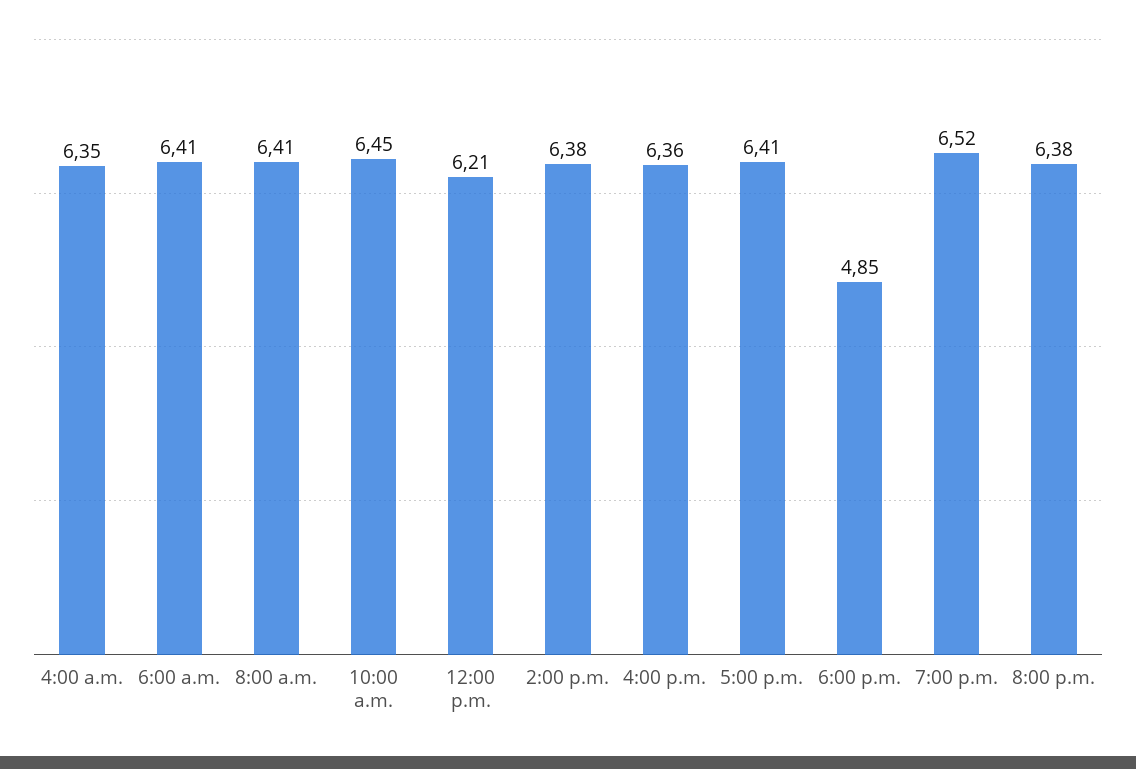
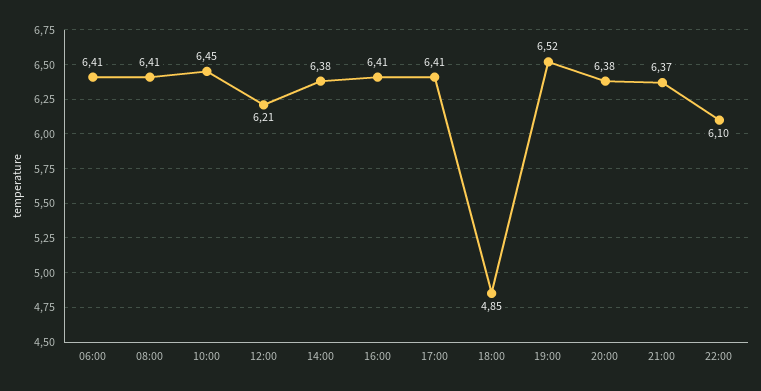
4:00 a.m.: 6.35 -> none
4:00 p.m.: 6.36 -> 6.41
21:00: none -> 6.37
22:00: none -> 6.1

